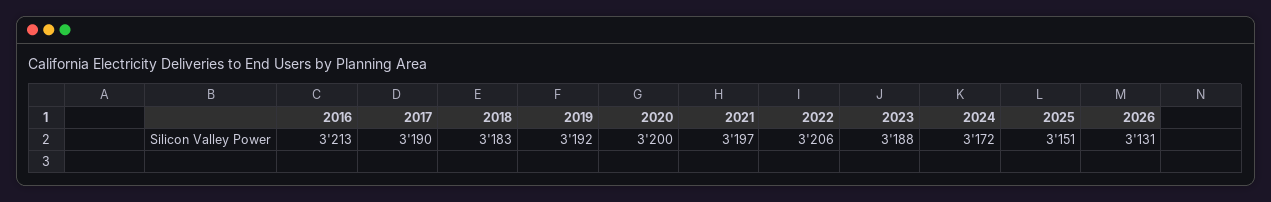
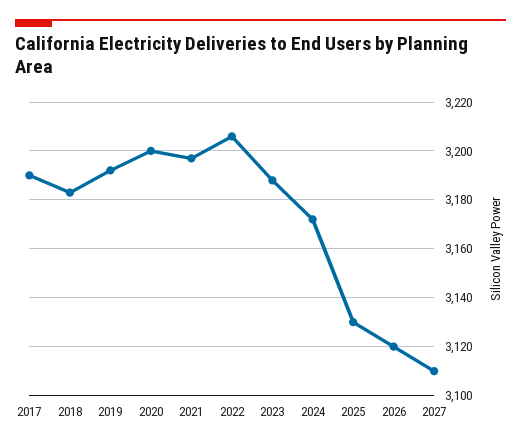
2016: 3213 -> none
2025: 3151 -> 3130
2026: 3131 -> 3120
2027: none -> 3110

